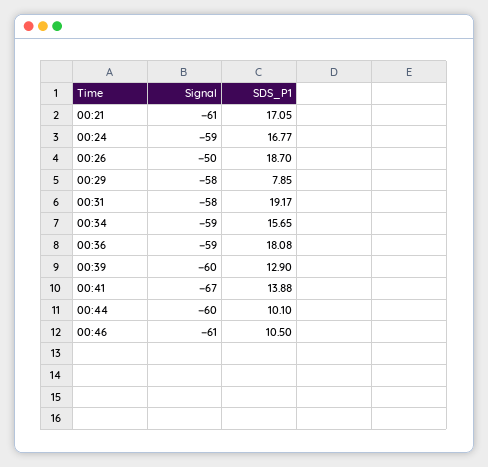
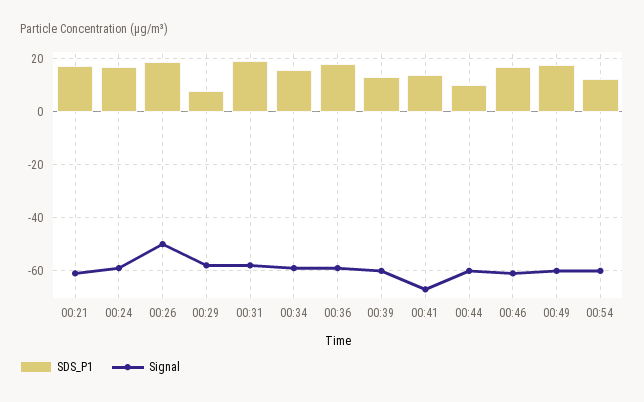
SDS_P1, 00:46: 10.5 -> 17.5
SDS_P1, 00:49: none -> 17.5
Signal, 00:49: none -> -60
SDS_P1, 00:54: none -> 12.5
Signal, 00:54: none -> -60

